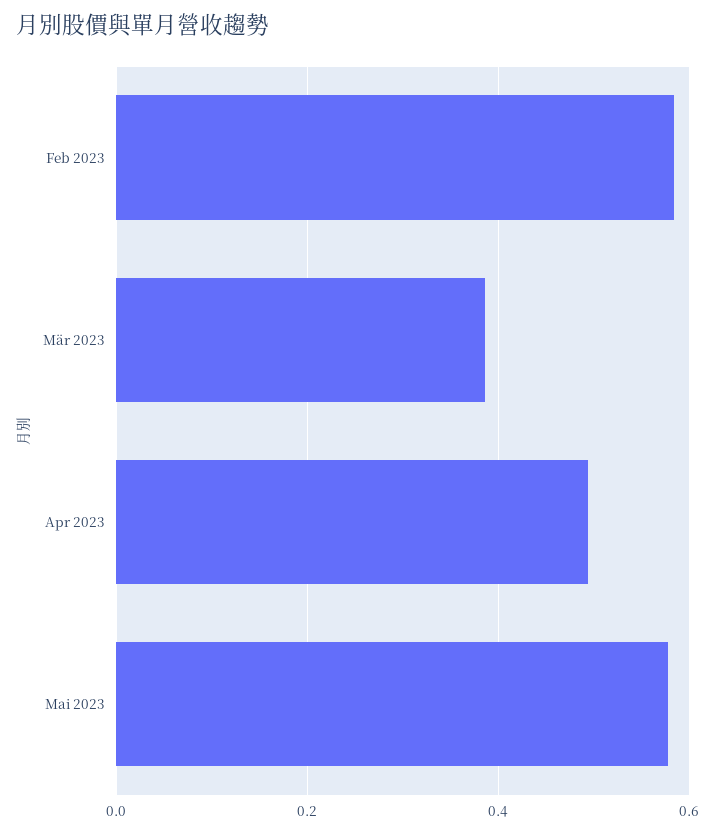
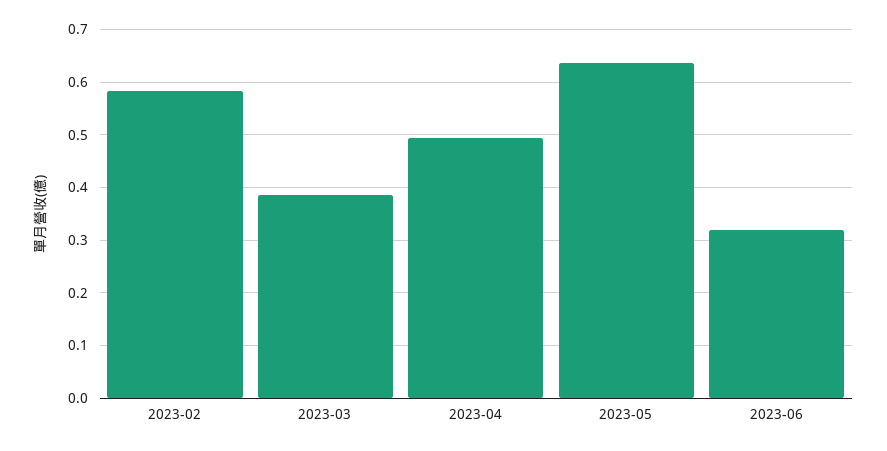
Mai 2023: 0.58 -> 0.64
2023-06: none -> 0.32

